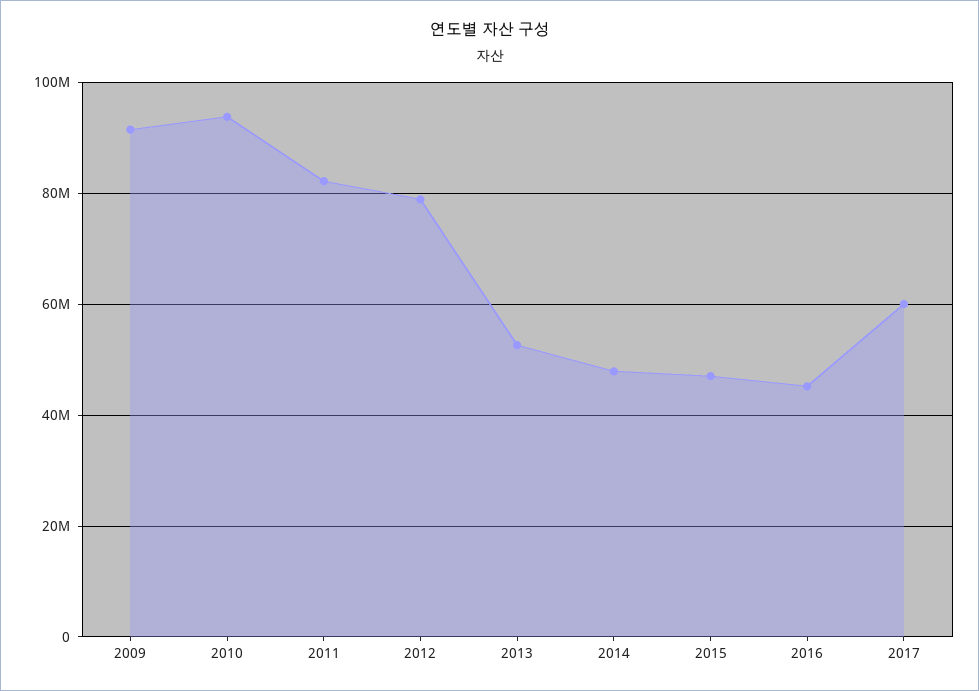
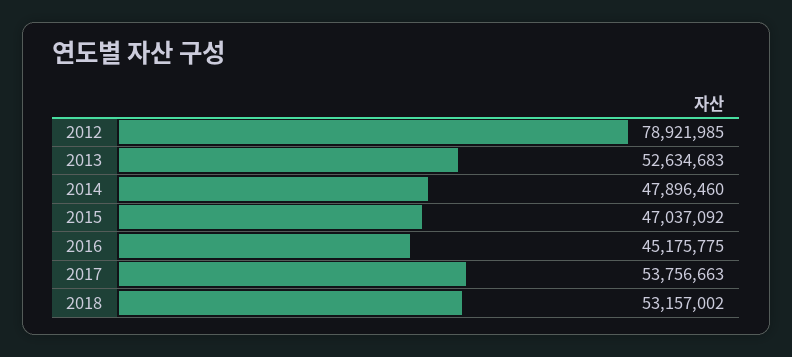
2009: 92000000 -> none
2010: 94000000 -> none
2011: 82000000 -> none
2017: 60000000 -> 53756663
2018: none -> 53157002

